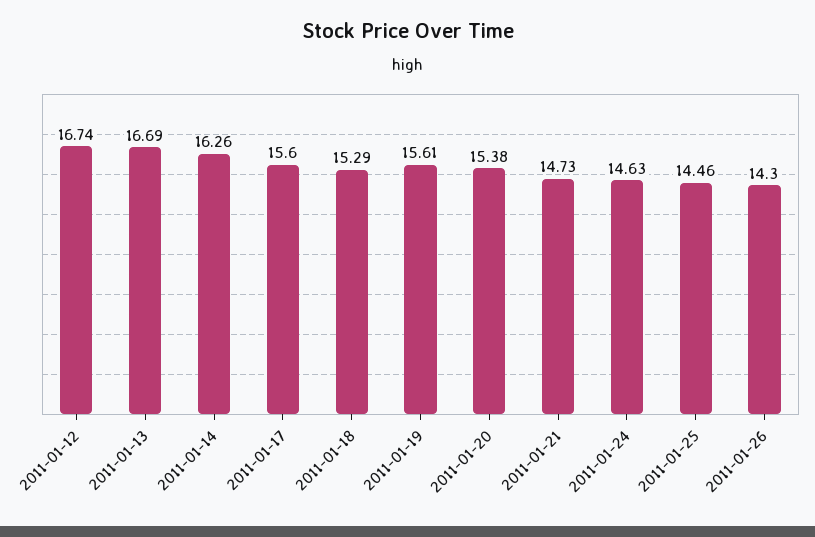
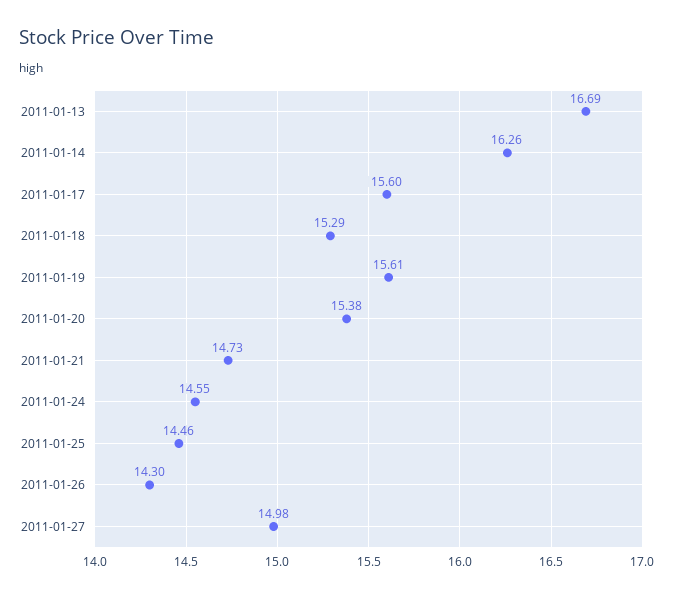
2011-01-12: 16.74 -> none
2011-01-24: 14.63 -> 14.55
2011-01-27: none -> 14.98

